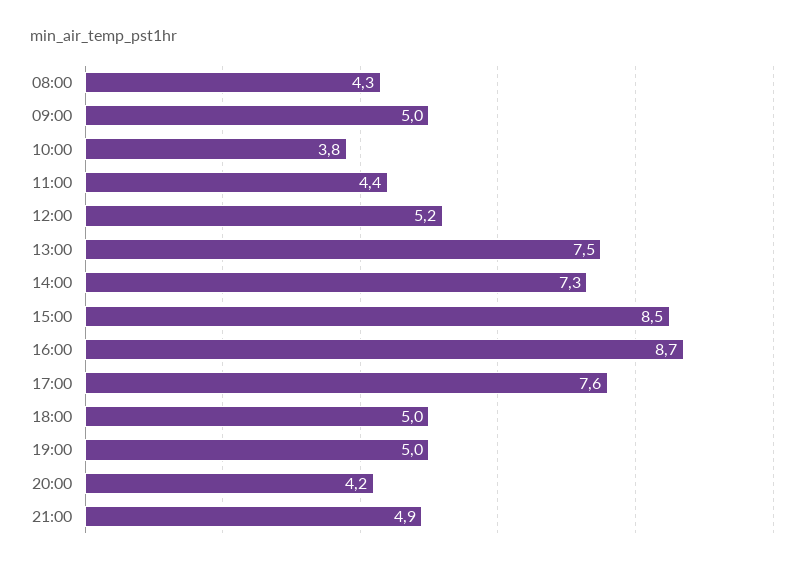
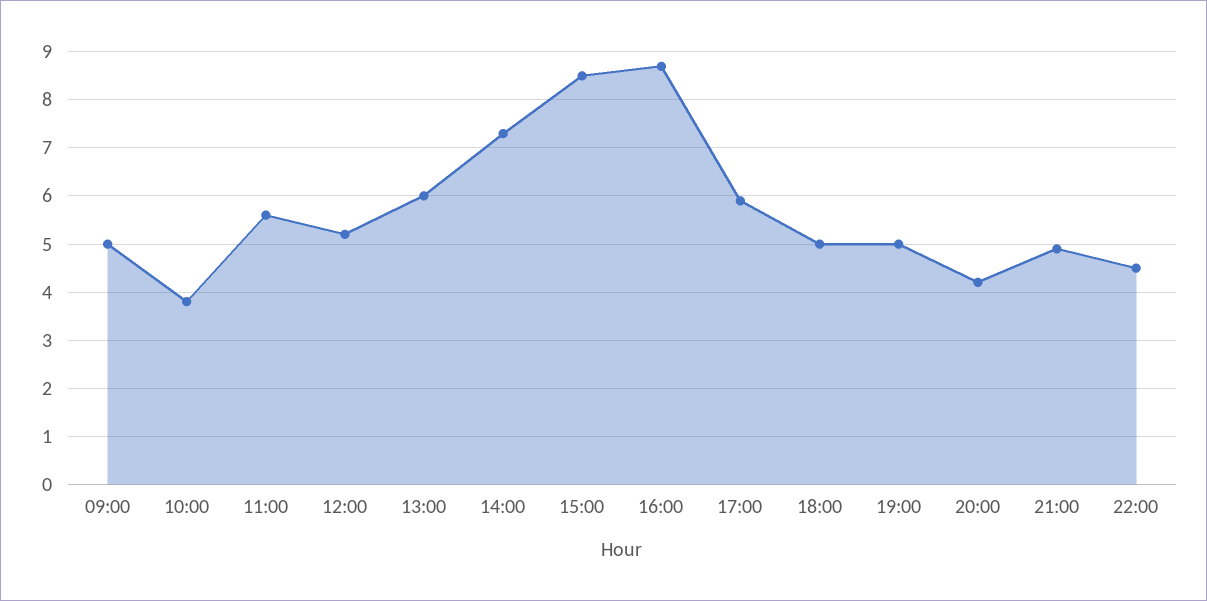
08:00: 4.3 -> none
11:00: 4.4 -> 5.5
13:00: 7.5 -> 6
17:00: 7.6 -> 6
22:00: none -> 4.5

